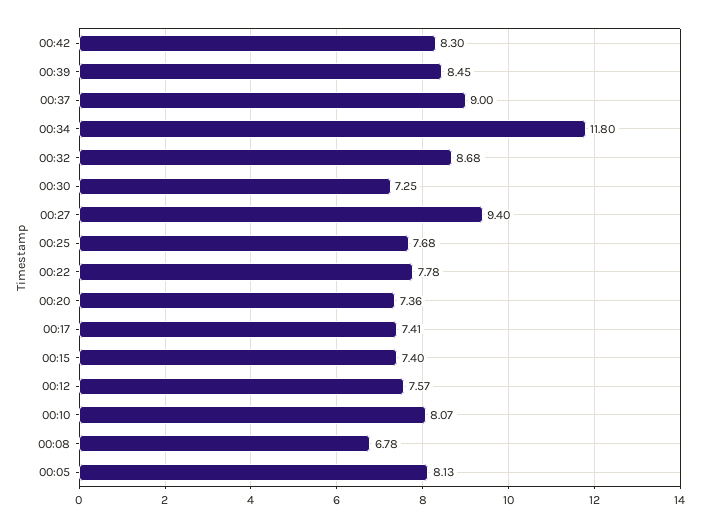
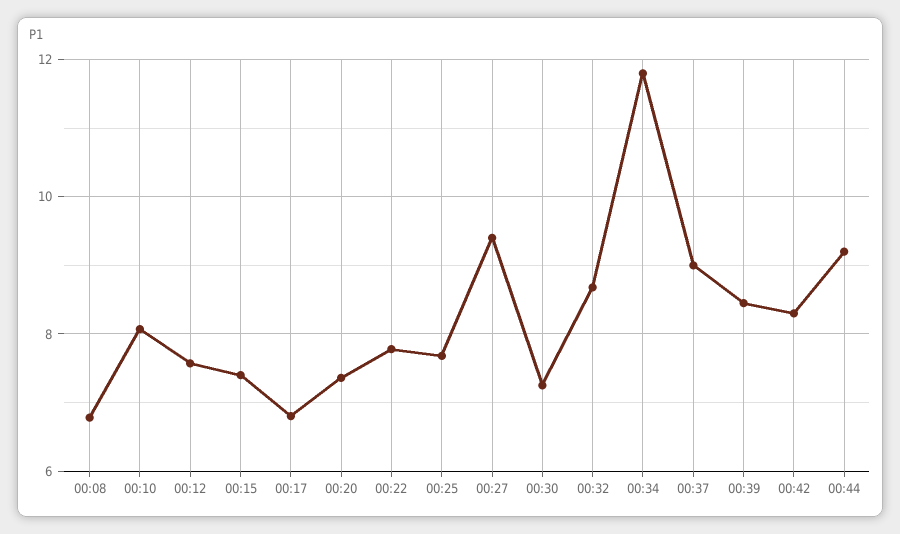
00:17: 7.41 -> 6.8
00:05: 8.13 -> none
00:44: none -> 9.2

